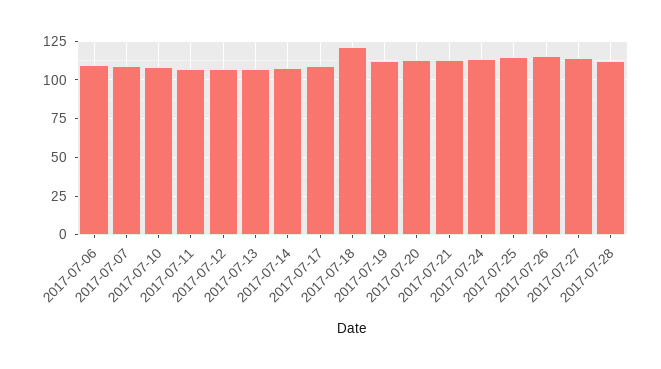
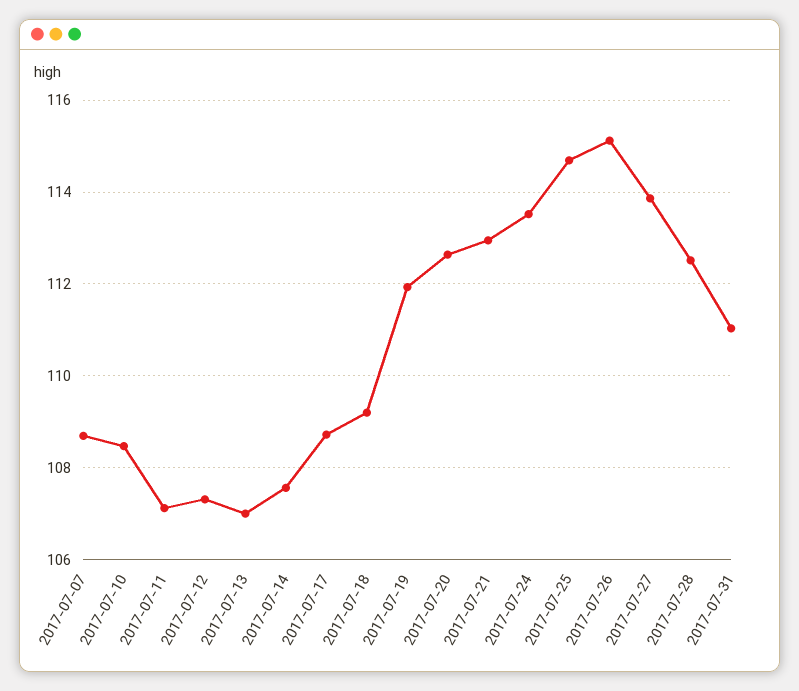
2017-07-06: 110 -> none
2017-07-18: 120 -> 109.2
2017-07-31: none -> 111

